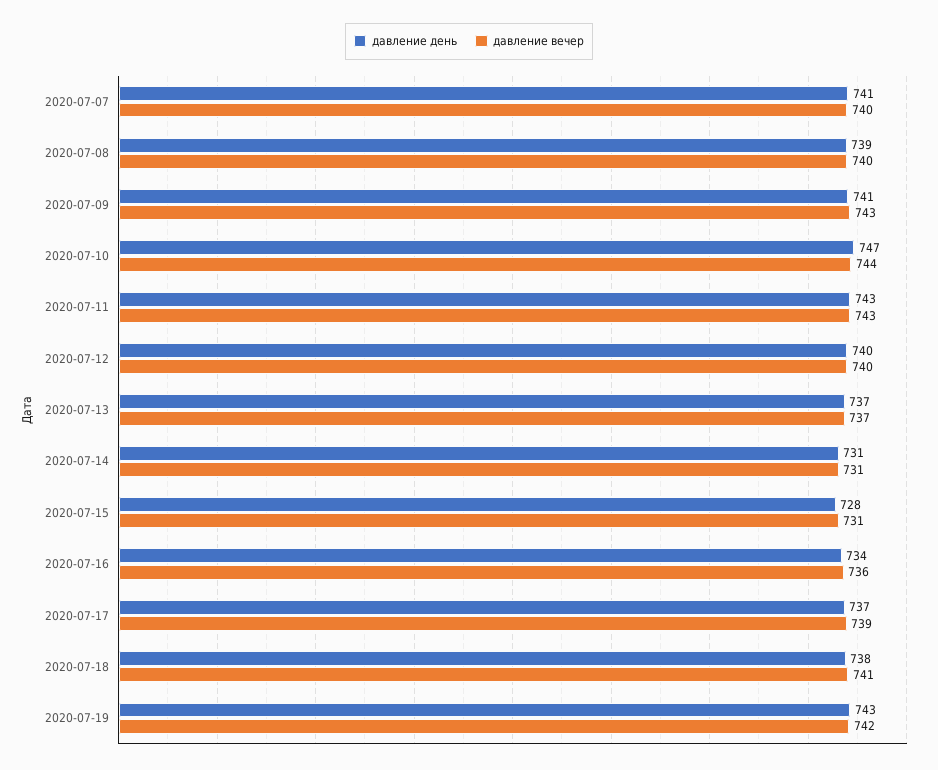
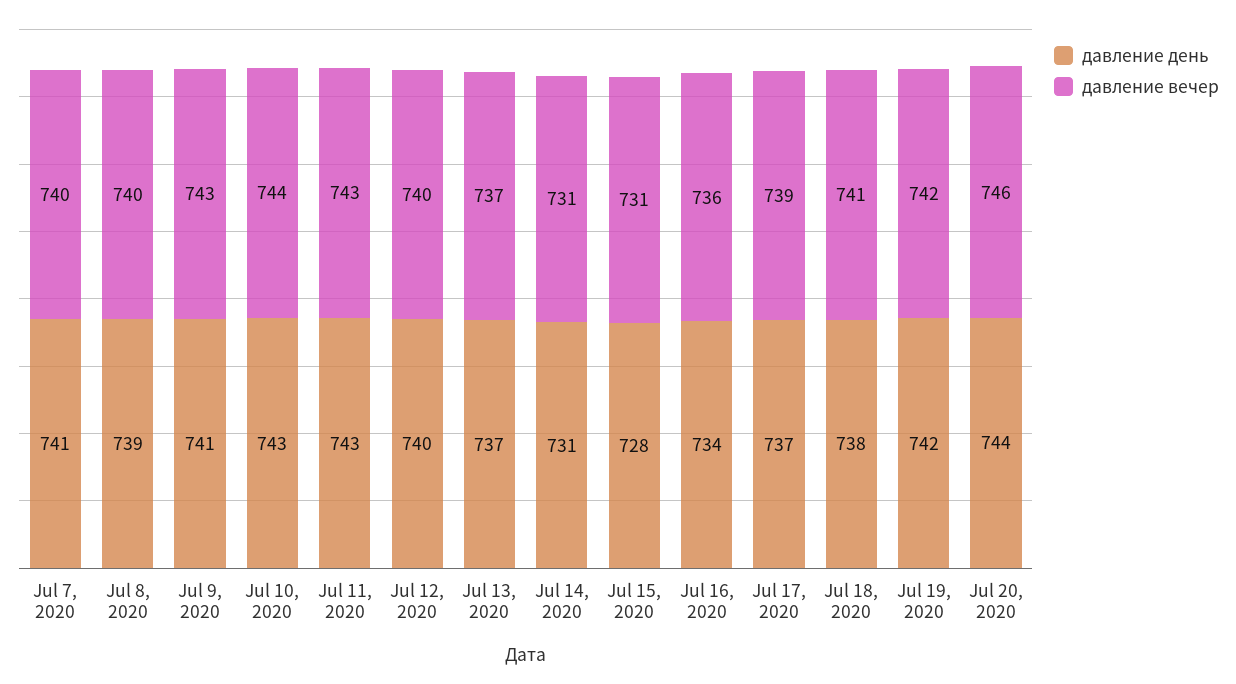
давление день, 2020-07-10: 747 -> 743
давление день, 2020-07-19: 743 -> 742
давление день, Jul 20, 2020: none -> 744
давление вечер, Jul 20, 2020: none -> 746

